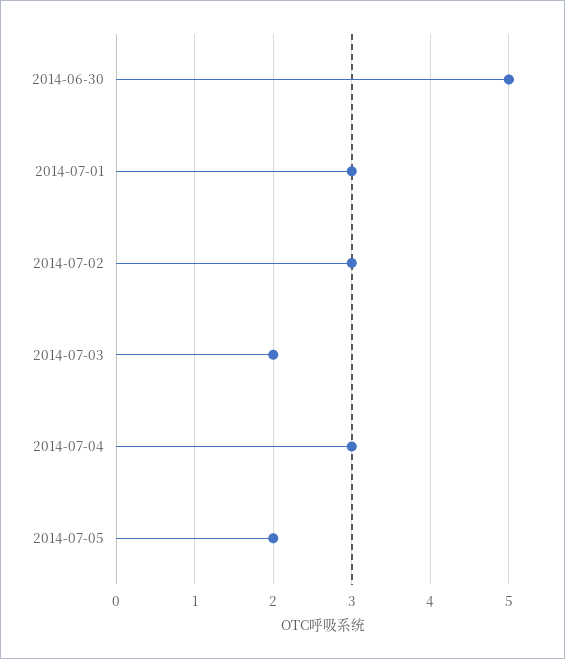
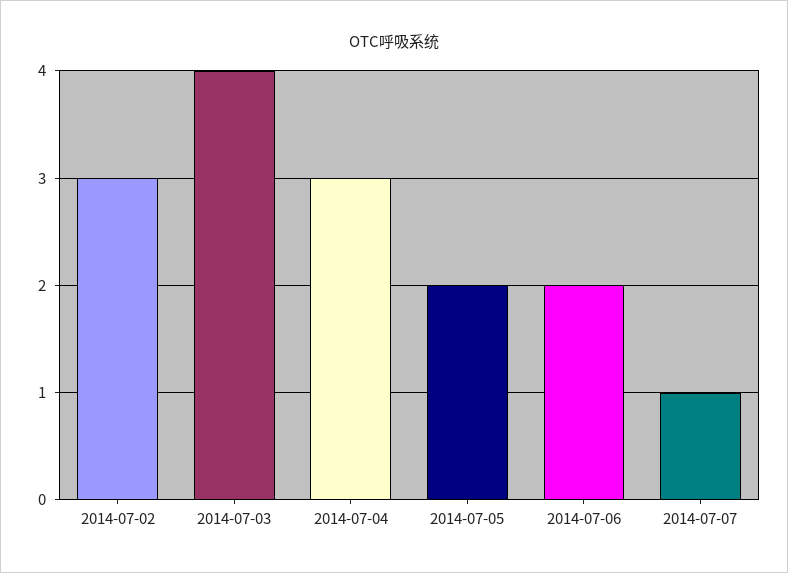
2014-06-30: 5 -> none
2014-07-01: 3 -> none
2014-07-03: 2 -> 4
2014-07-06: none -> 2
2014-07-07: none -> 1

